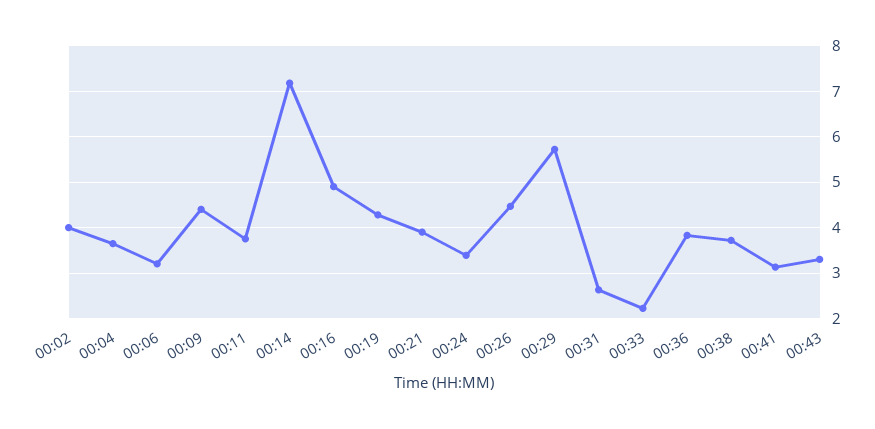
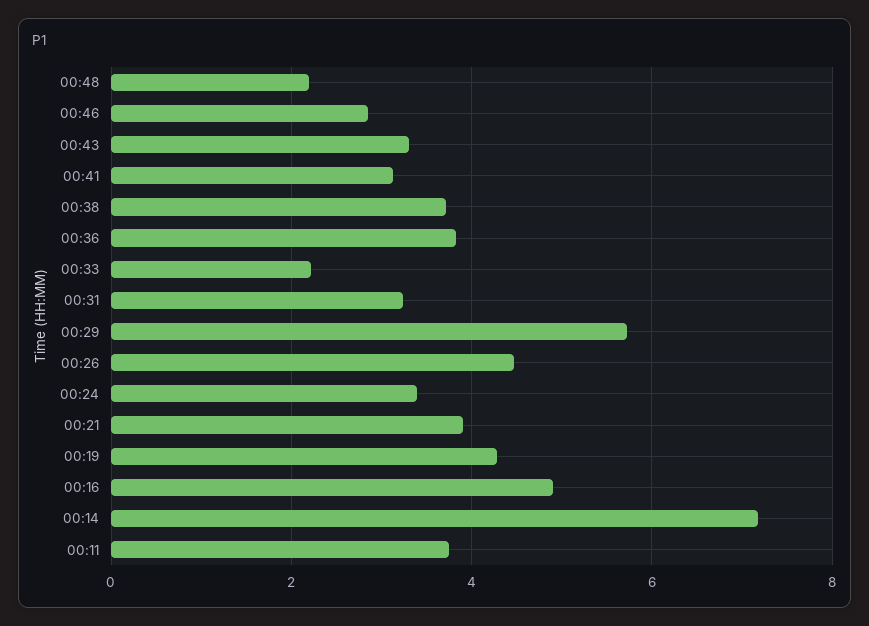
00:02: 4 -> none
00:04: 3.6 -> none
00:06: 3.2 -> none
00:09: 4.4 -> none
00:31: 2.6 -> 3.2
00:48: none -> 2.2
00:46: none -> 2.8

